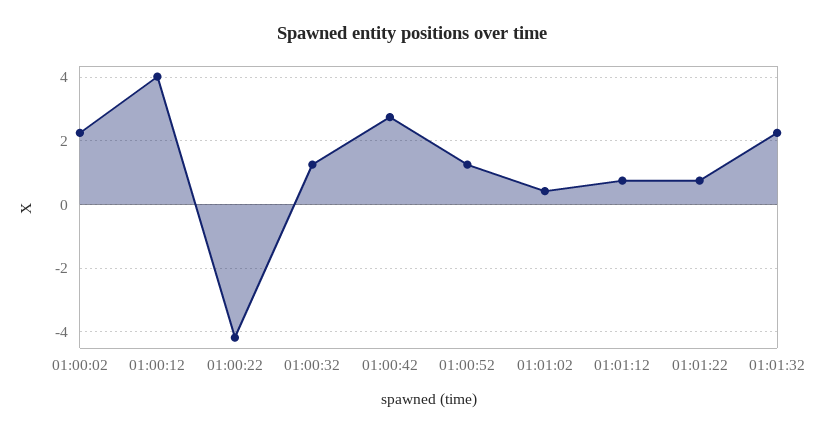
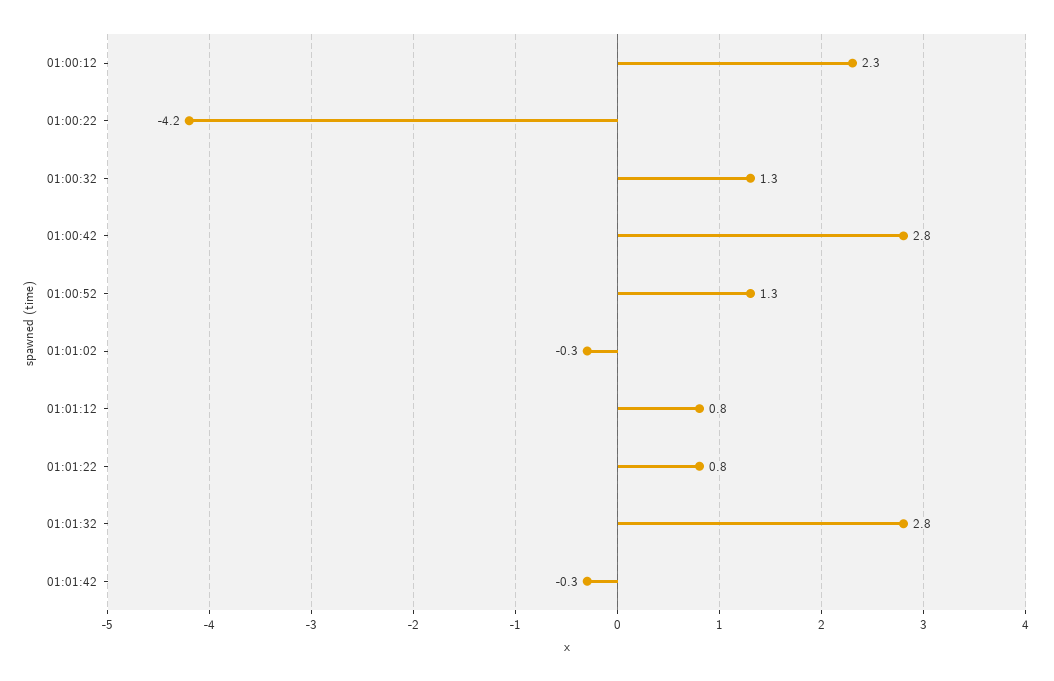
01:00:02: 2.2 -> none
01:00:12: 4 -> 2.3
01:01:02: 0.4 -> -0.3
01:01:32: 2.2 -> 2.8
01:01:42: none -> -0.3

